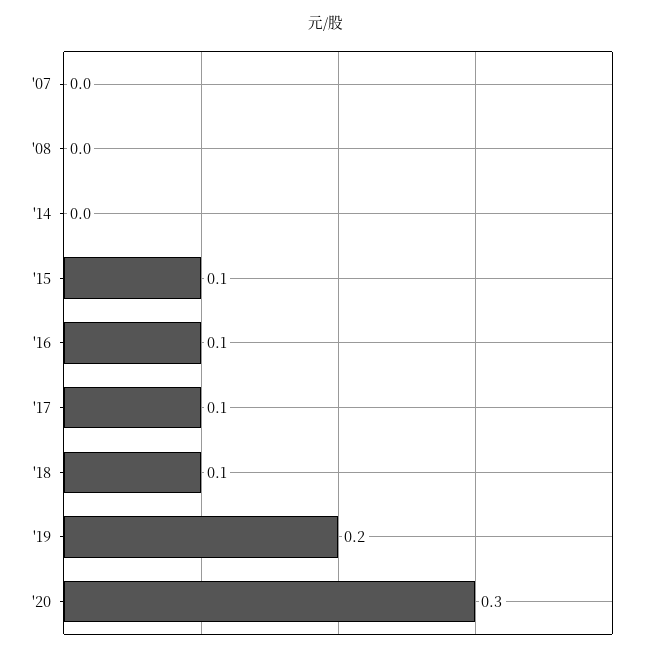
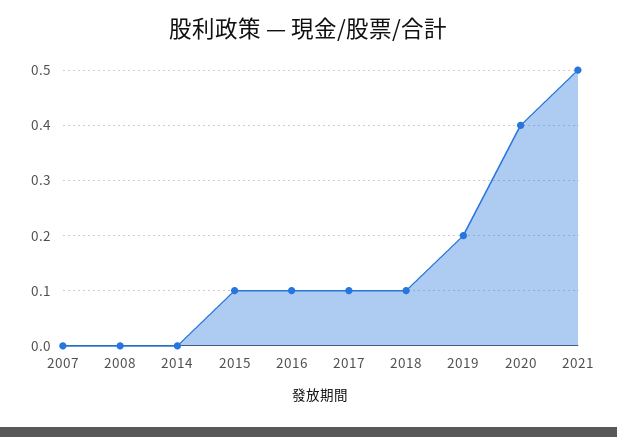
'20: 0.3 -> 0.4
2021: none -> 0.5

